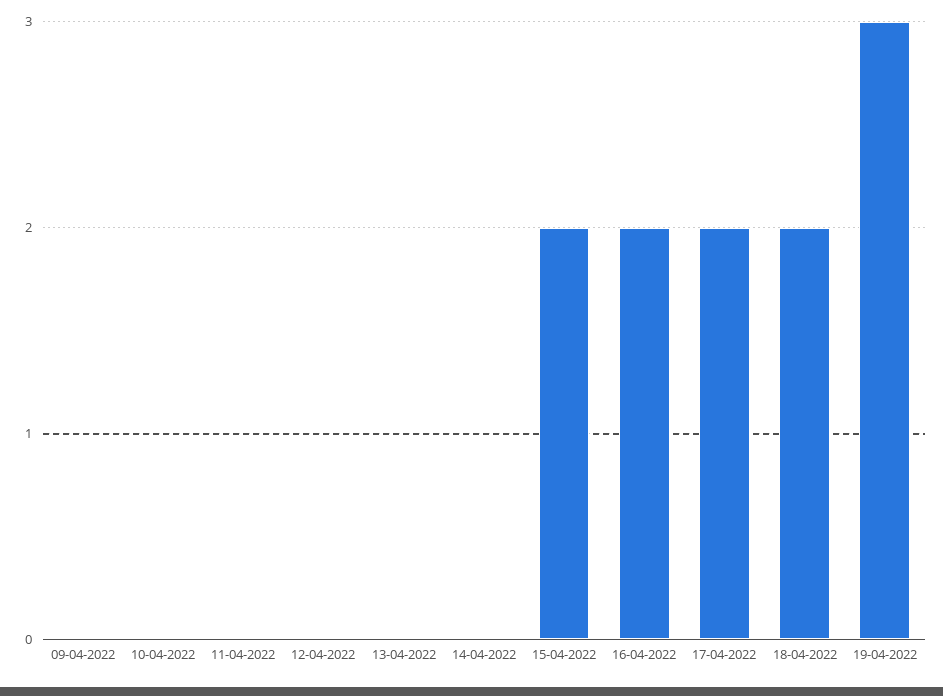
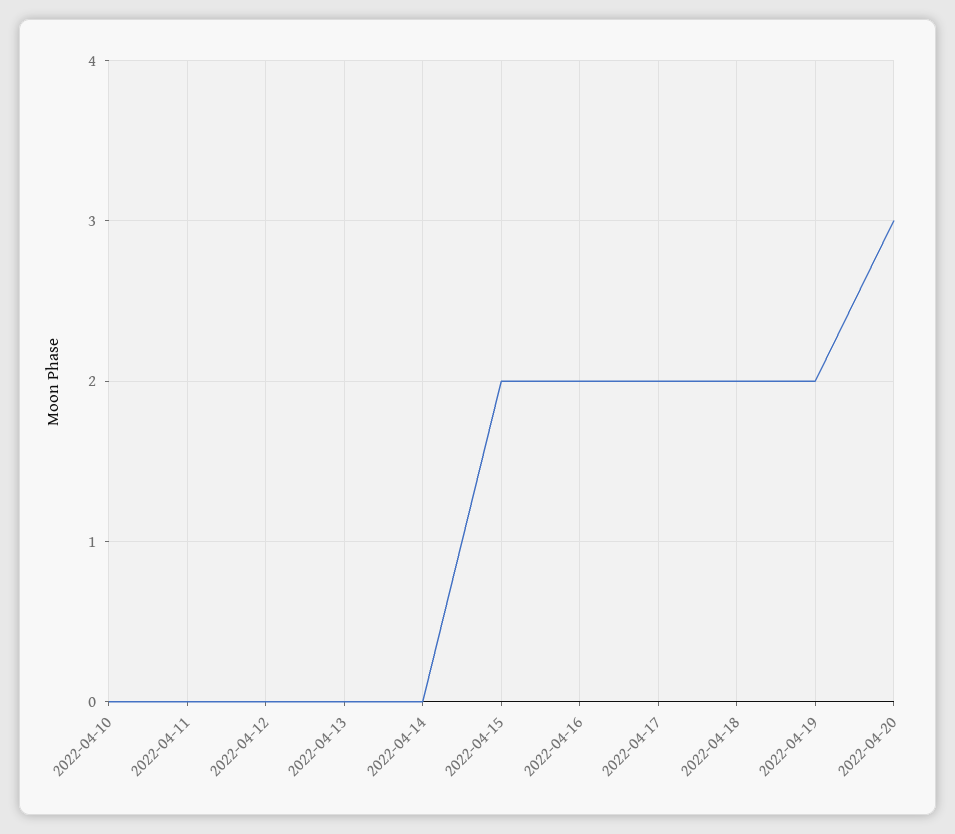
09-04-2022: 0 -> none
19-04-2022: 3 -> 2
2022-04-20: none -> 3

